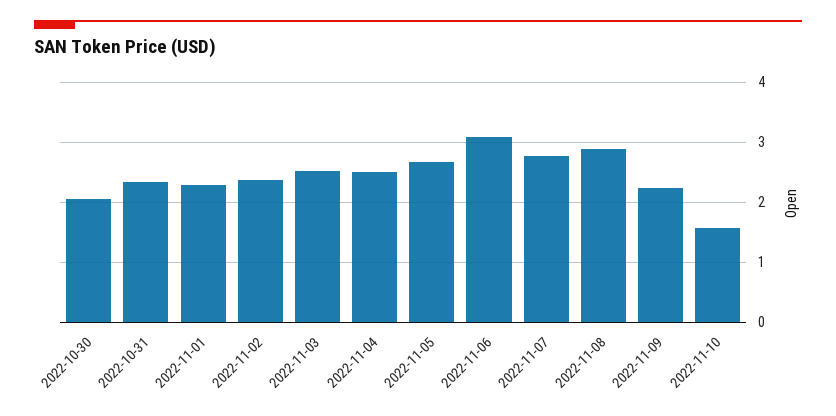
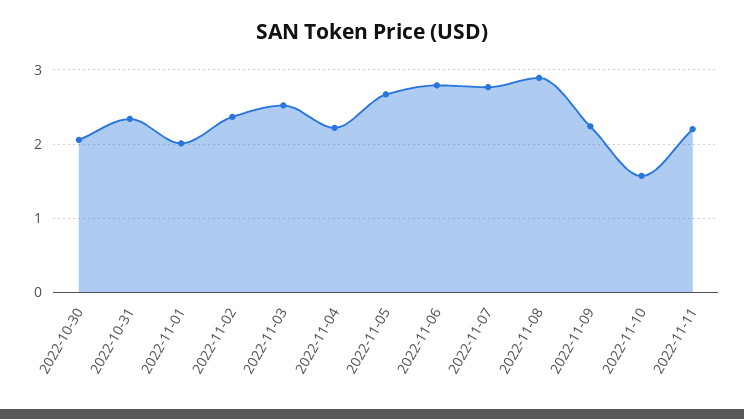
2022-11-01: 2.3 -> 2
2022-11-04: 2.5 -> 2.2
2022-11-06: 3.1 -> 2.8
2022-11-11: none -> 2.2

